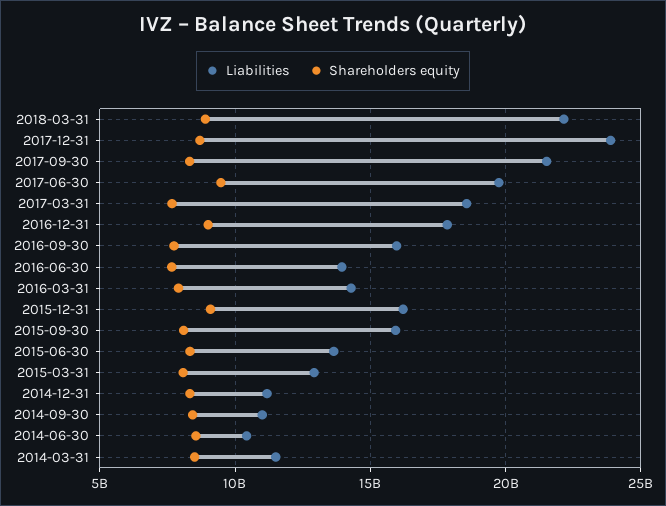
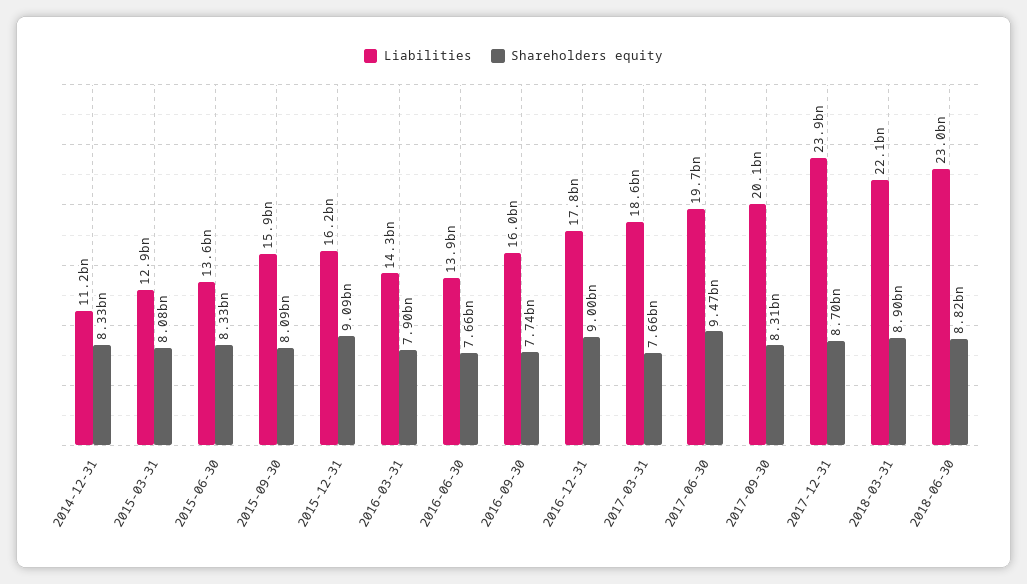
Liabilities, 2017-09-30: 21500000000 -> 20100000000
Liabilities, 2014-09-30: 11000000000 -> none
Shareholders equity, 2014-09-30: 8500000000 -> none
Liabilities, 2014-06-30: 10500000000 -> none
Shareholders equity, 2014-06-30: 8500000000 -> none
Liabilities, 2014-03-31: 11500000000 -> none
Shareholders equity, 2014-03-31: 8500000000 -> none
Liabilities, 2018-06-30: none -> 23000000000
Shareholders equity, 2018-06-30: none -> 8820000000

